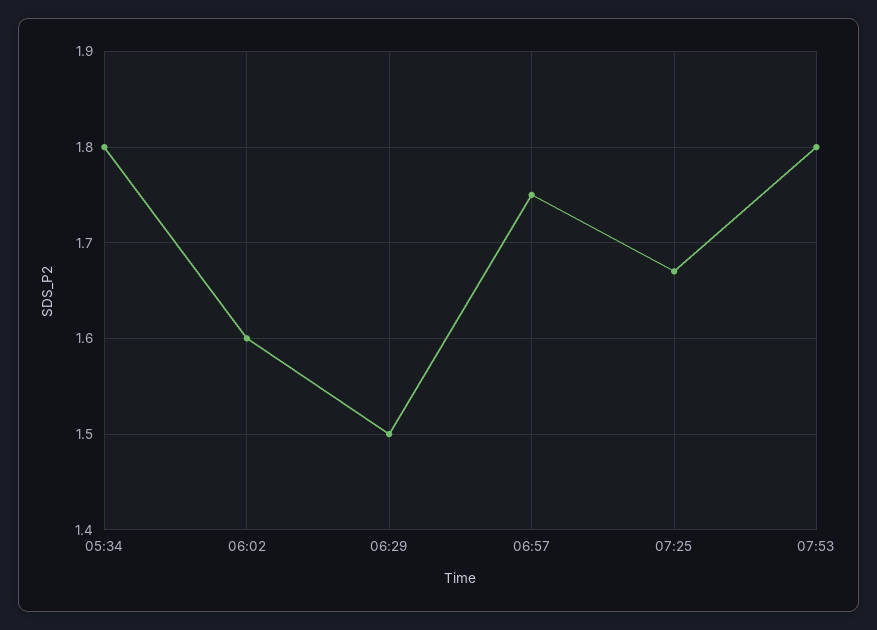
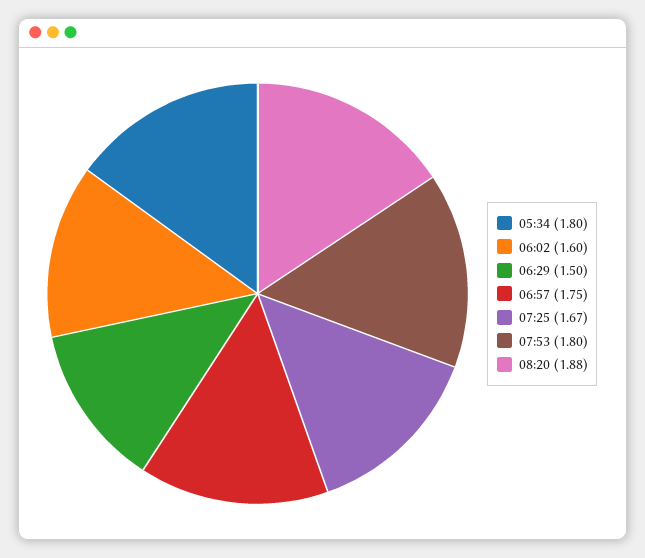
08:20: none -> 1.88

